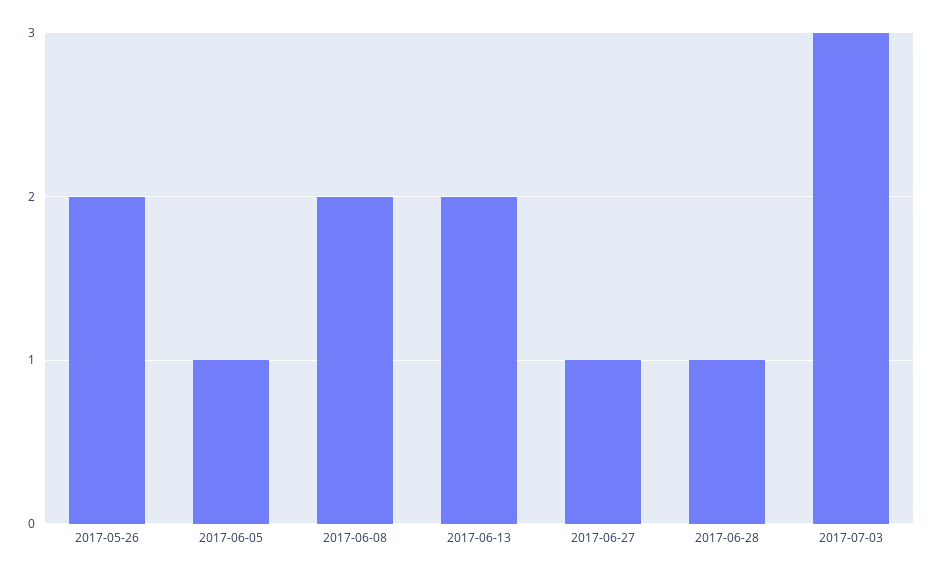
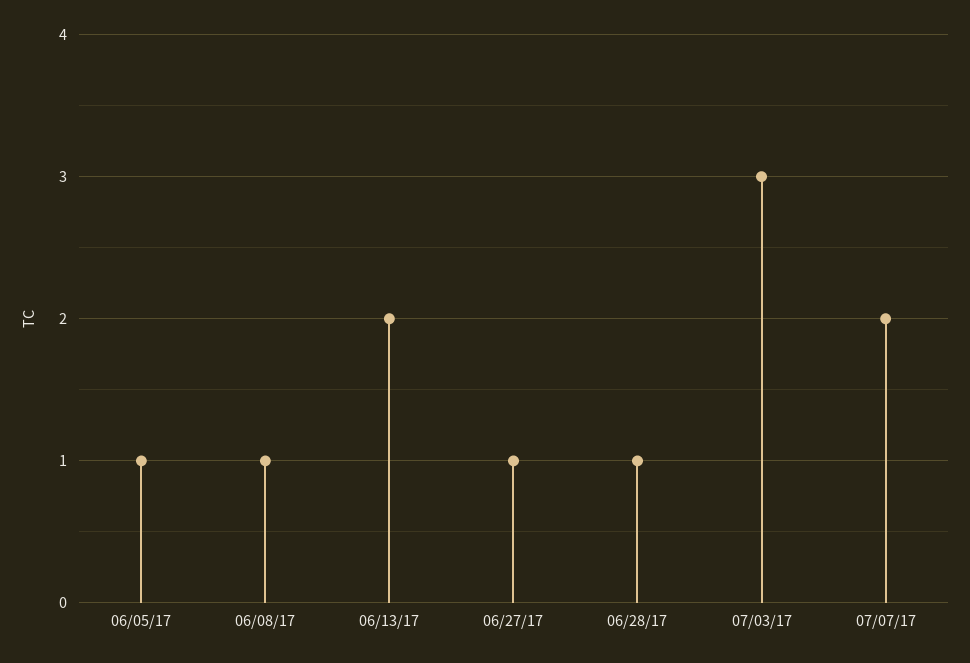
2017-05-26: 2 -> none
2017-06-08: 2 -> 1
07/07/17: none -> 2

